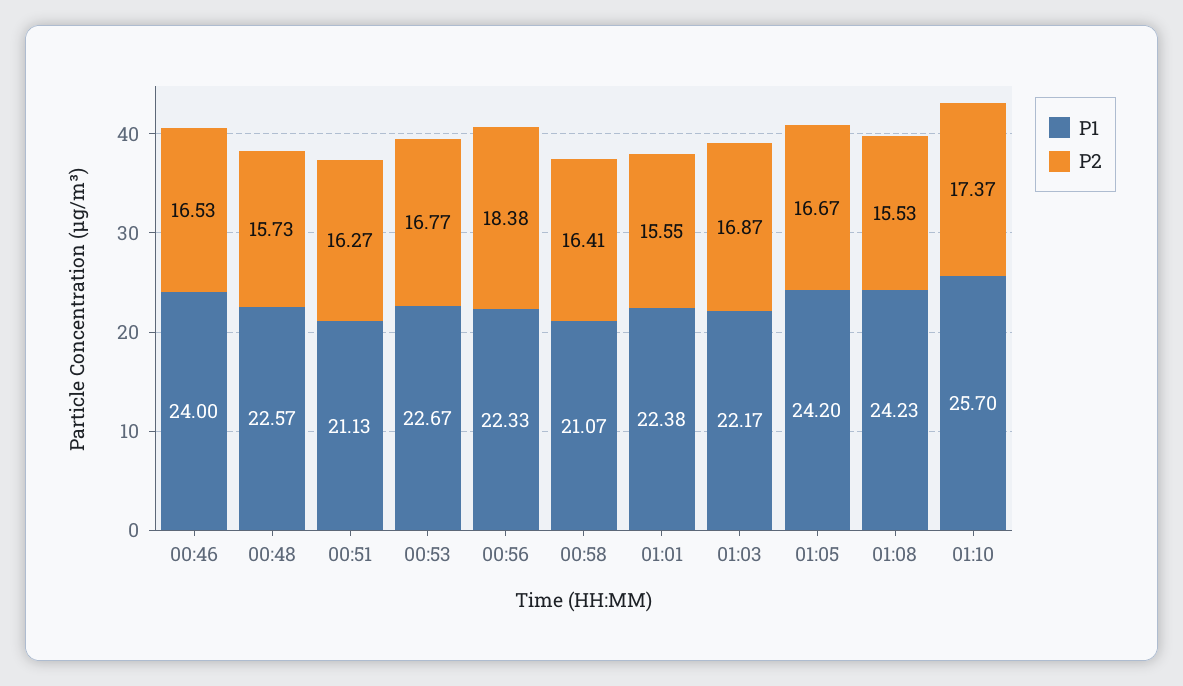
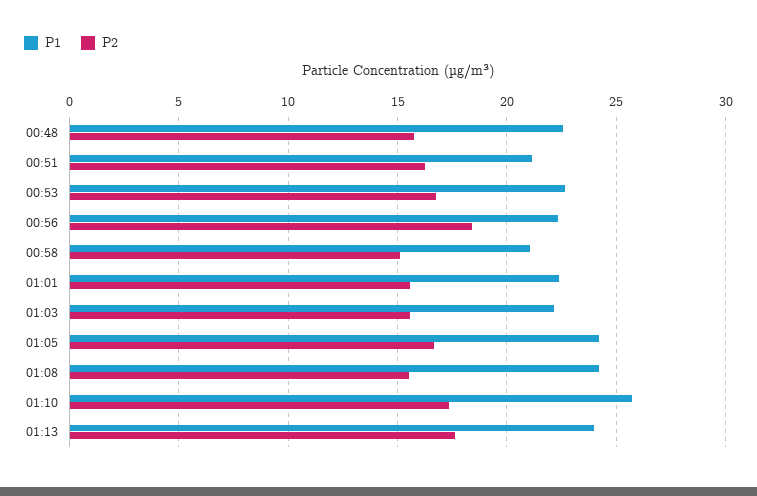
P1, 00:46: 24 -> none
P2, 00:46: 16.53 -> none
P2, 00:58: 16.41 -> 15
P2, 01:03: 16.87 -> 15.5
P1, 01:13: none -> 24
P2, 01:13: none -> 17.5

